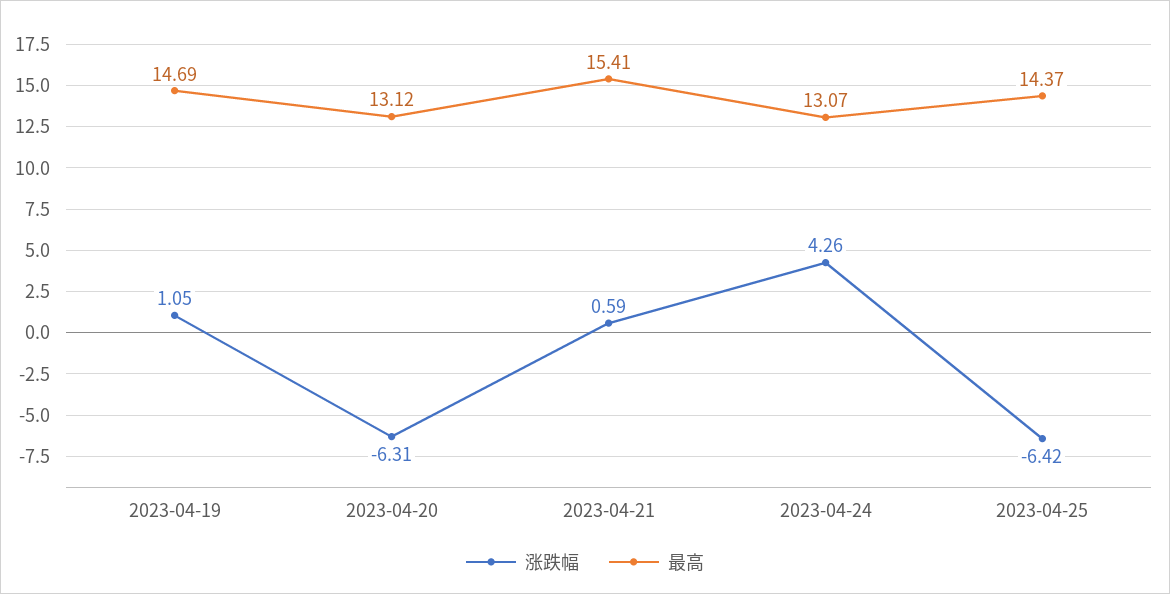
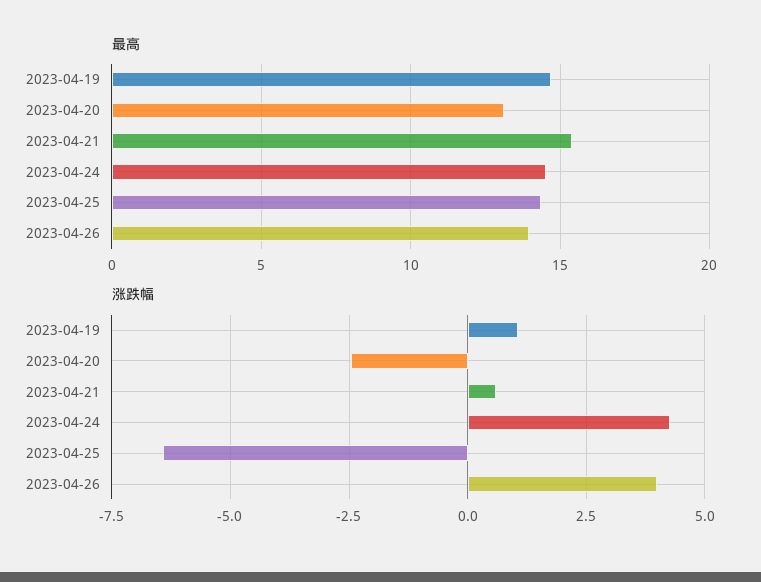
涨跌幅, 2023-04-20: -6.31 -> -2.5
最高, 2023-04-24: 13.07 -> 14.5
最高, 2023-04-26: none -> 14
涨跌幅, 2023-04-26: none -> 4

